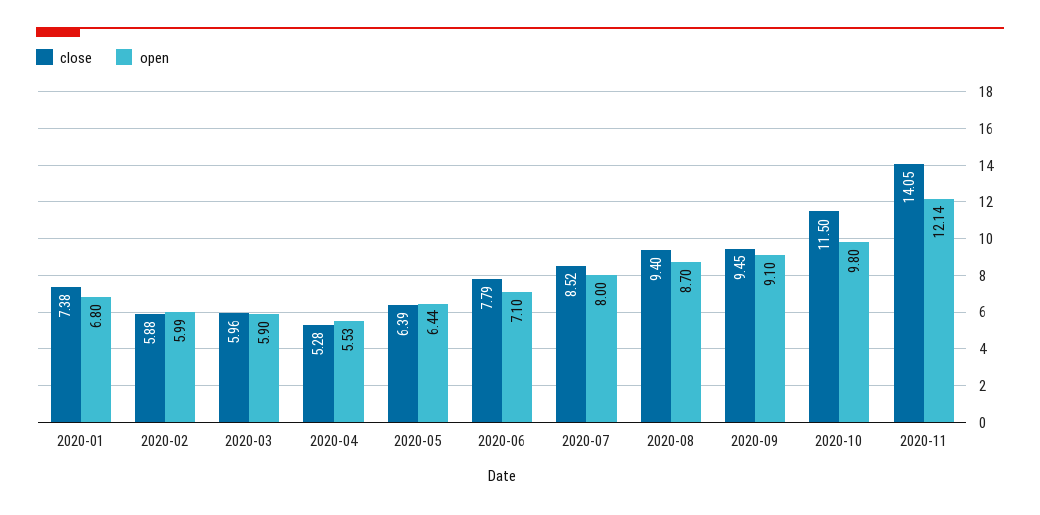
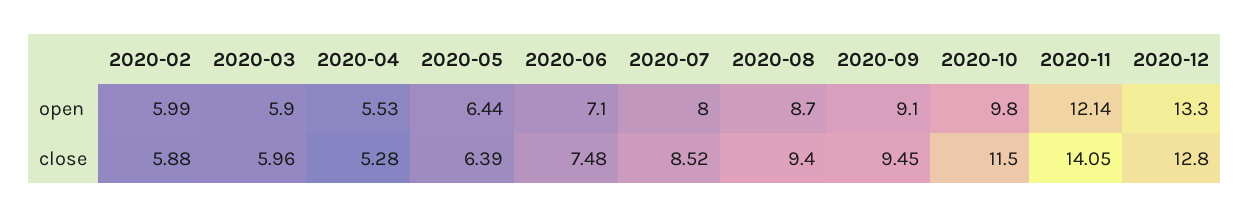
close, 2020-01: 7.38 -> none
open, 2020-01: 6.8 -> none
close, 2020-06: 7.79 -> 7.48
open, 2020-12: none -> 13.3
close, 2020-12: none -> 12.8

